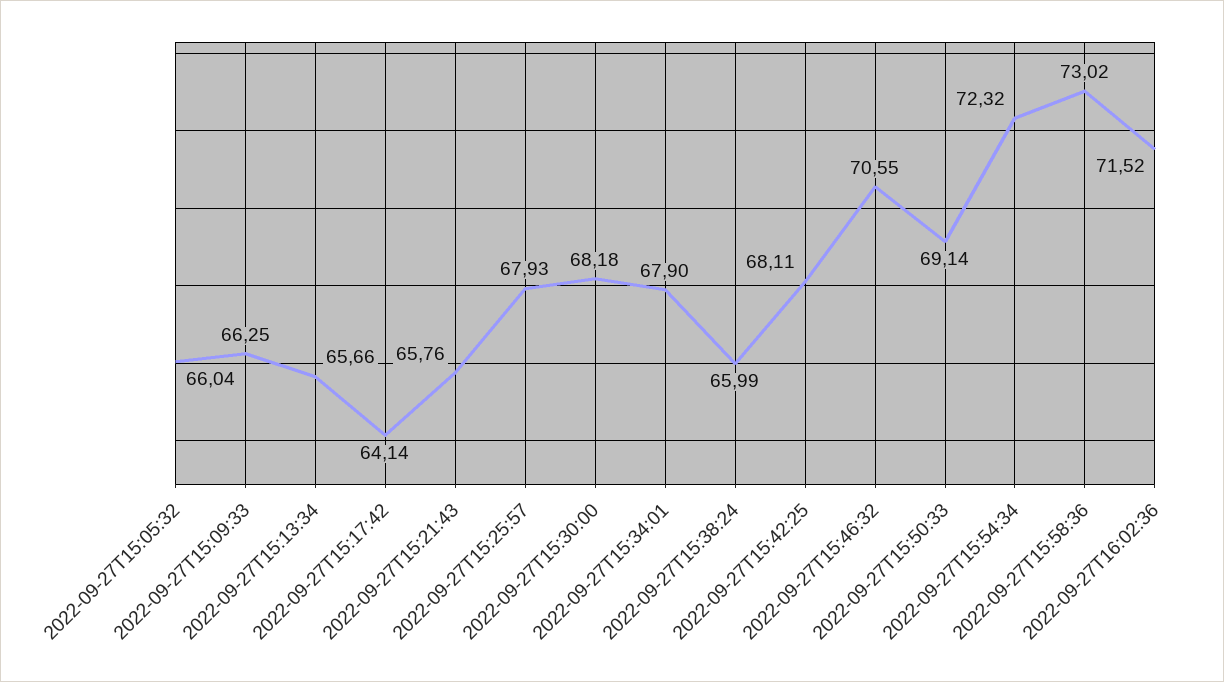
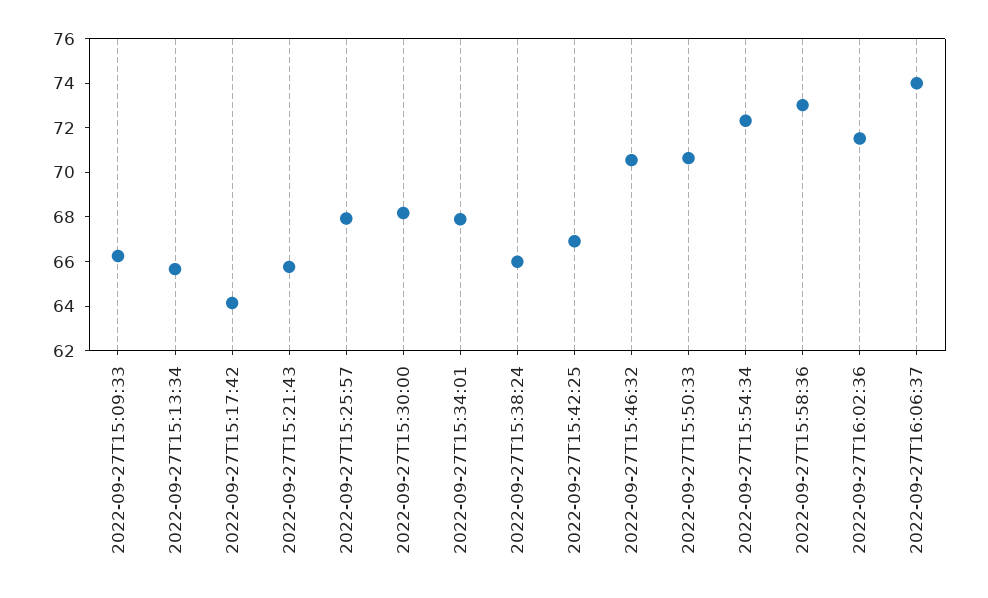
2022-09-27T15:05:32: 66.04 -> none
2022-09-27T15:42:25: 68.11 -> 67
2022-09-27T15:50:33: 69.14 -> 70.5
2022-09-27T16:06:37: none -> 74

